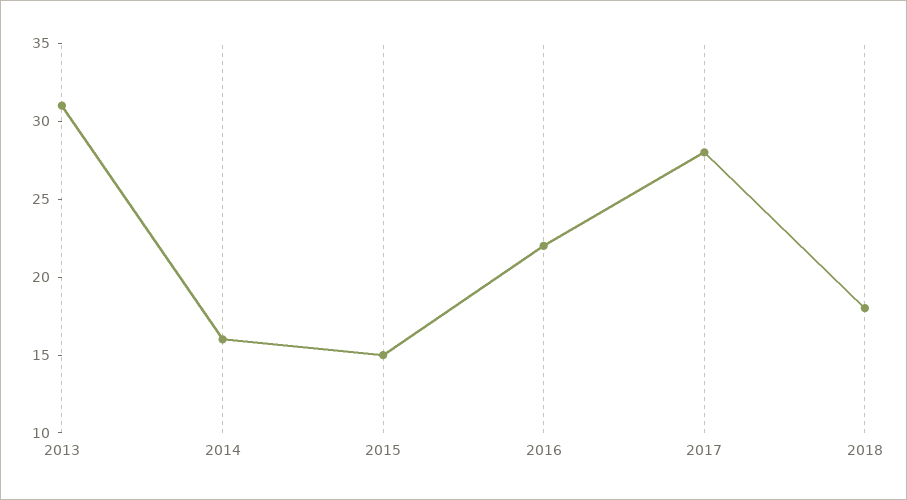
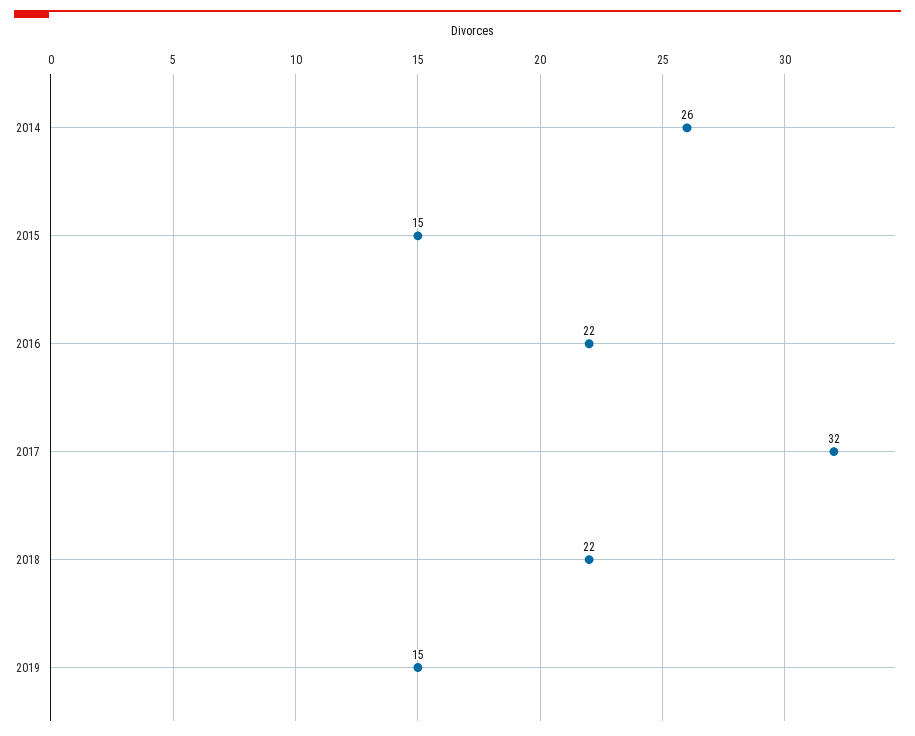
2013: 31 -> none
2014: 16 -> 26
2017: 28 -> 32
2018: 18 -> 22
2019: none -> 15

